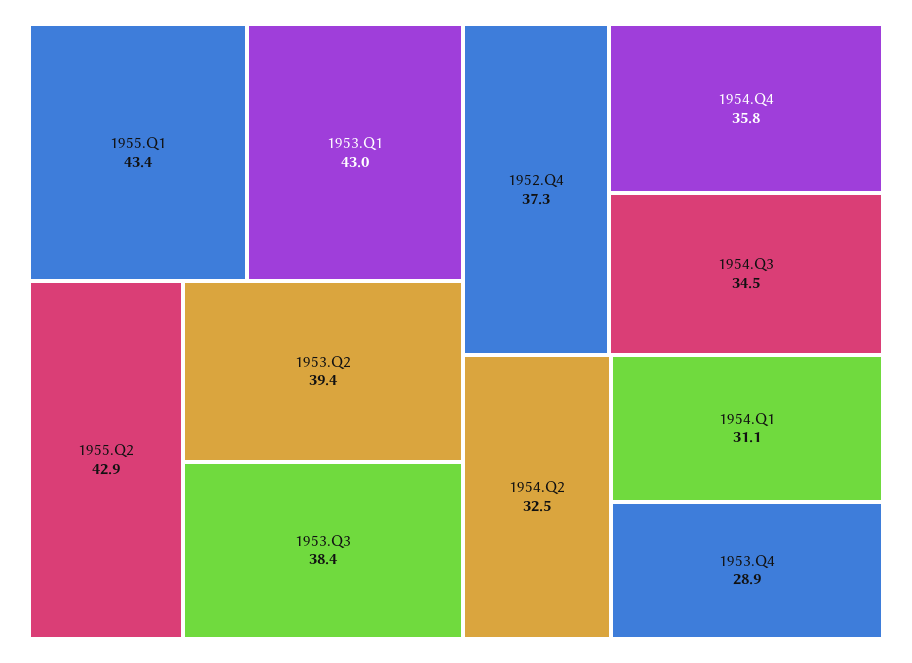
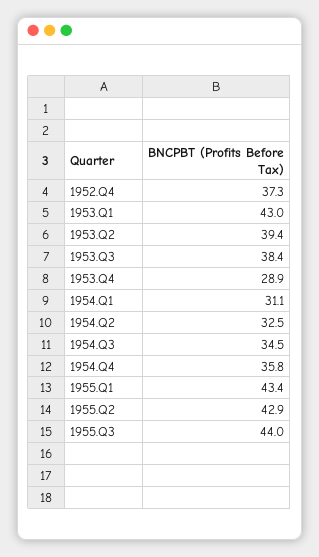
1955.Q3: none -> 44

